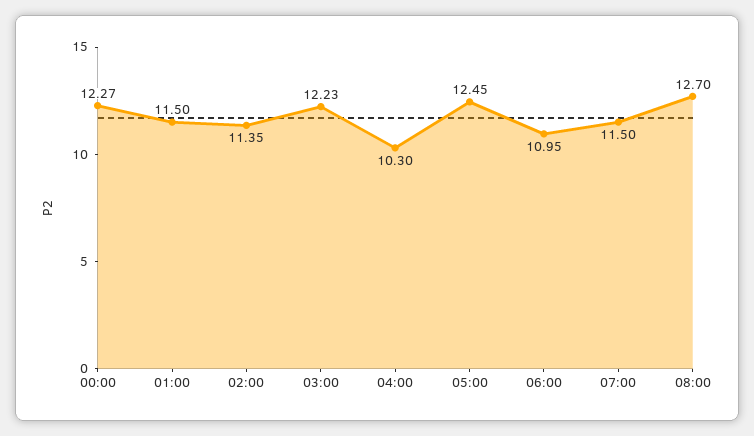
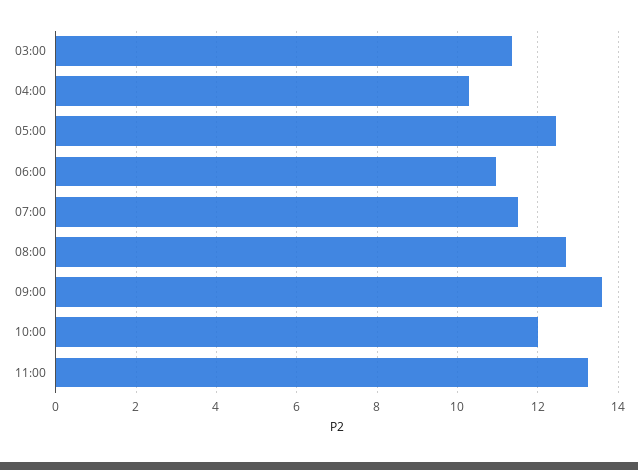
00:00: 12.27 -> none
01:00: 11.5 -> none
02:00: 11.35 -> none
03:00: 12.23 -> 11.4
09:00: none -> 13.6
10:00: none -> 12
11:00: none -> 13.2

